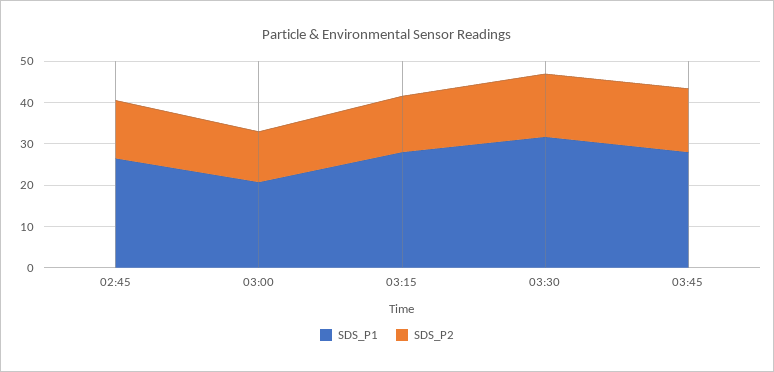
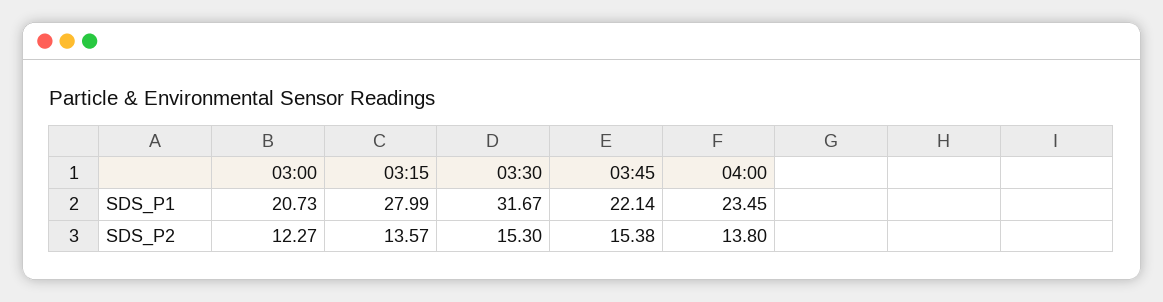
SDS_P1, 02:45: 26 -> none
SDS_P2, 02:45: 14 -> none
SDS_P1, 03:45: 28 -> 22.14
SDS_P1, 04:00: none -> 23.45
SDS_P2, 04:00: none -> 13.8

